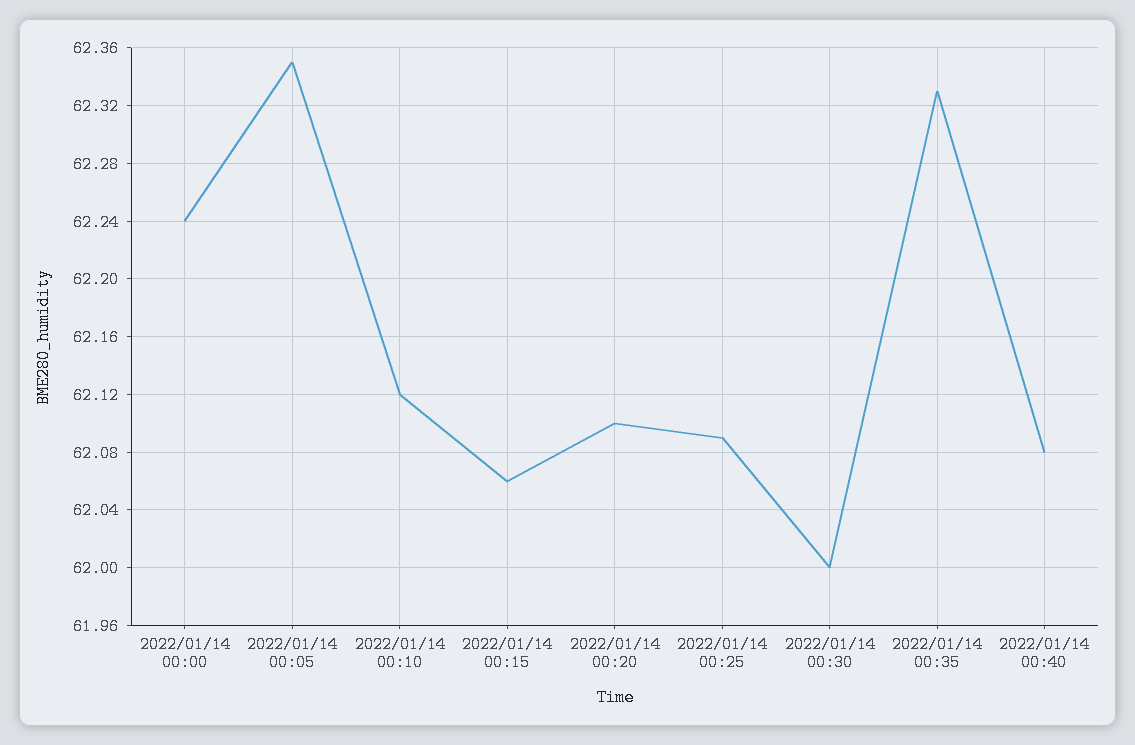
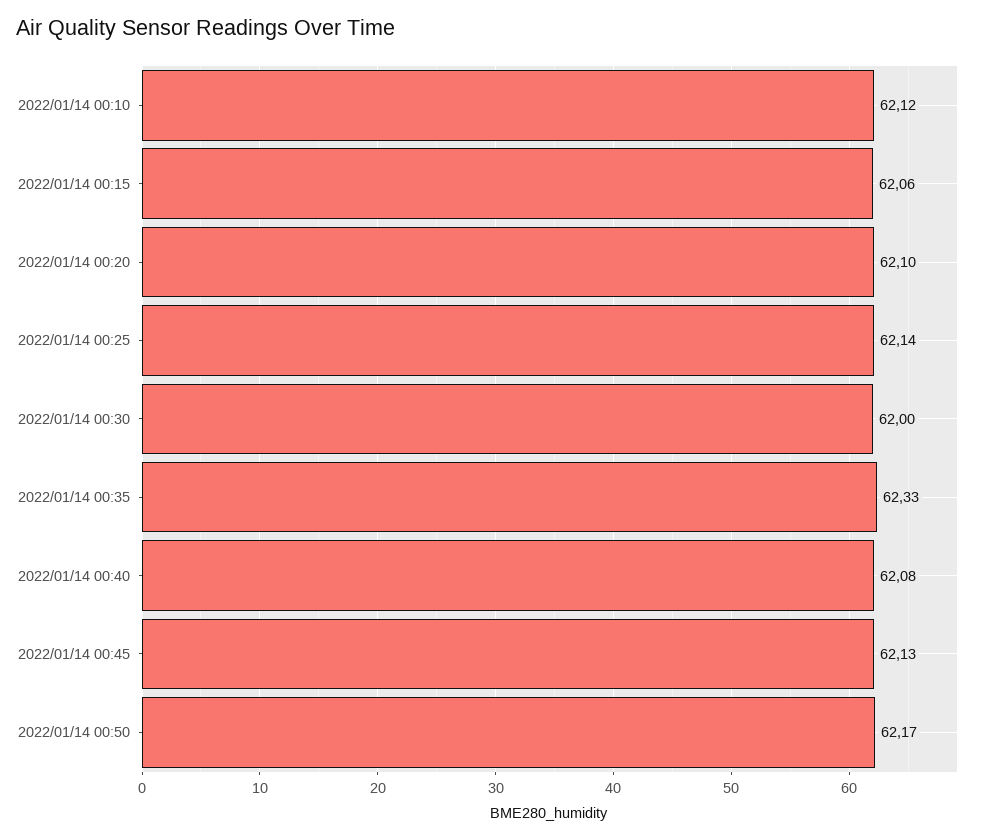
2022/01/14 00:00: 62.24 -> none
2022/01/14 00:05: 62.35 -> none
2022/01/14 00:25: 62.09 -> 62.14
2022/01/14 00:45: none -> 62.13
2022/01/14 00:50: none -> 62.17

